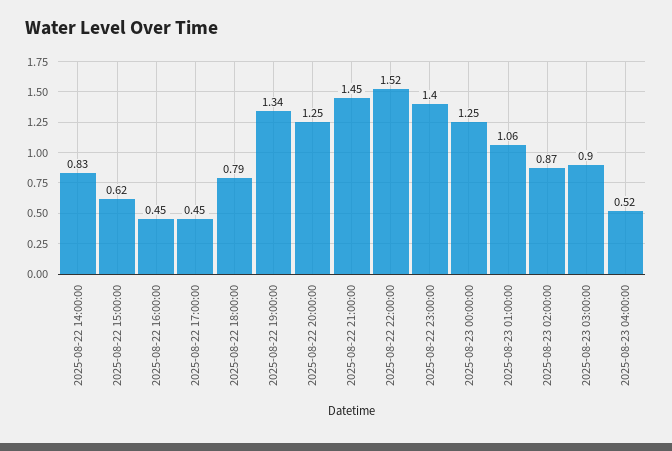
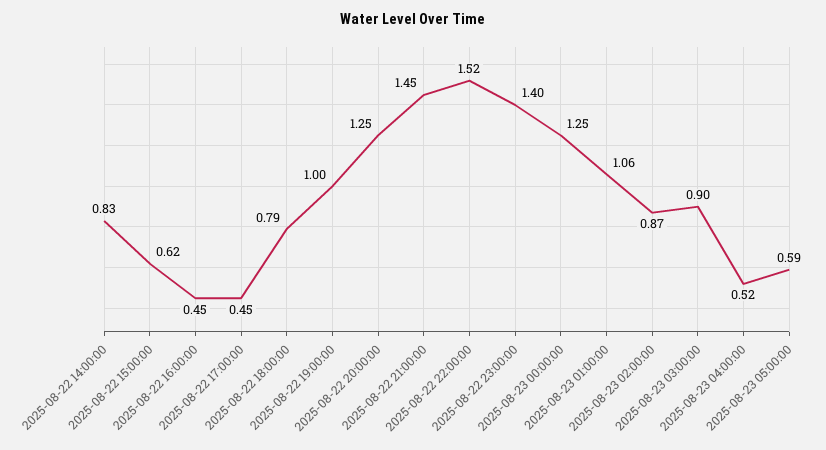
2025-08-22 19:00:00: 1.34 -> 1
2025-08-23 05:00:00: none -> 0.59

